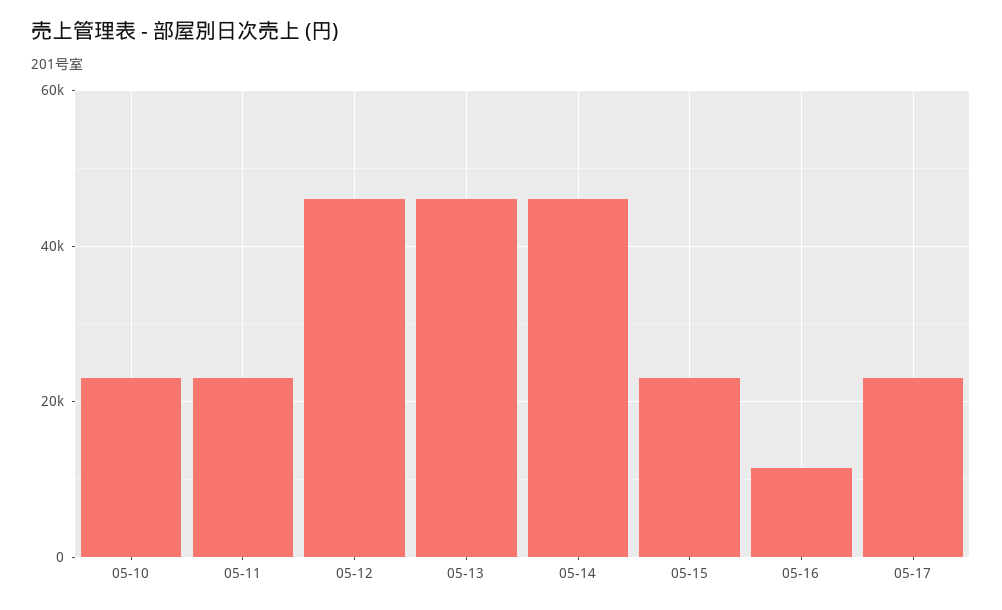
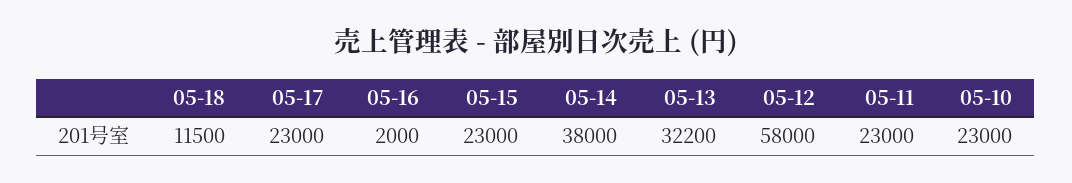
05-12: 46000 -> 58000
05-13: 46000 -> 32200
05-14: 46000 -> 38000
05-16: 12000 -> 2000
05-18: none -> 11500

